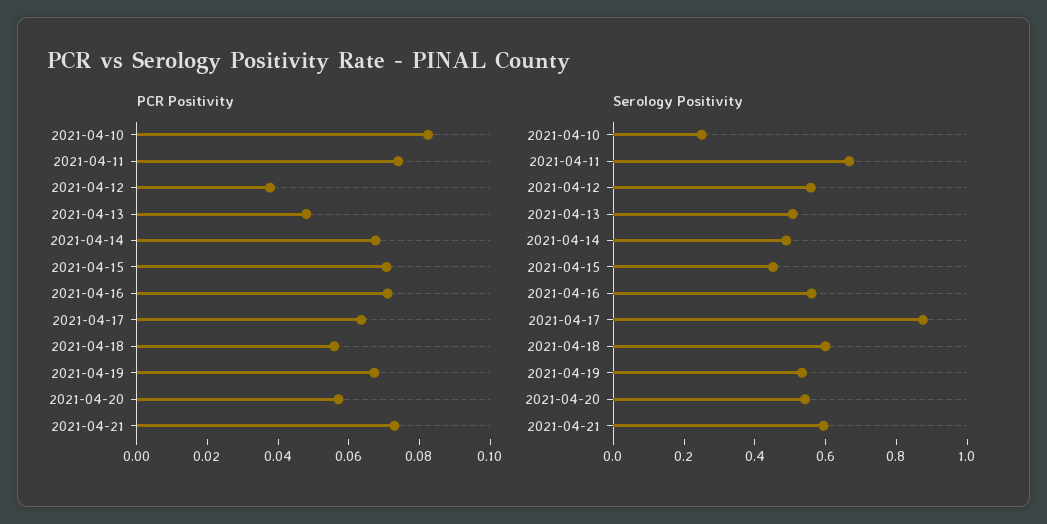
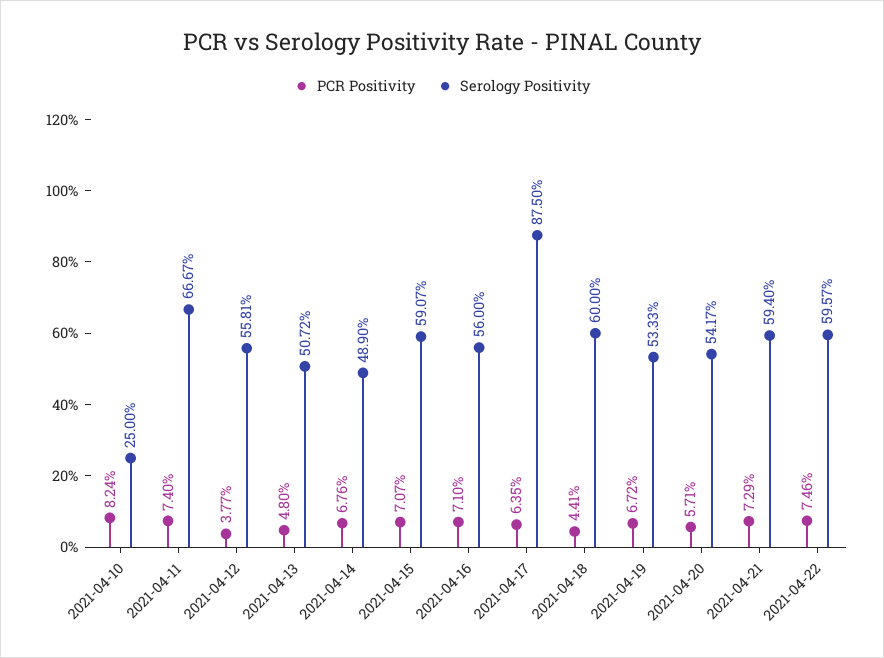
PCR Positivity, 2021-04-18: 0.055 -> 0.0441
Serology Positivity, 2021-04-15: 0.45 -> 0.5907
PCR Positivity, 2021-04-22: none -> 0.0746
Serology Positivity, 2021-04-22: none -> 0.5957

